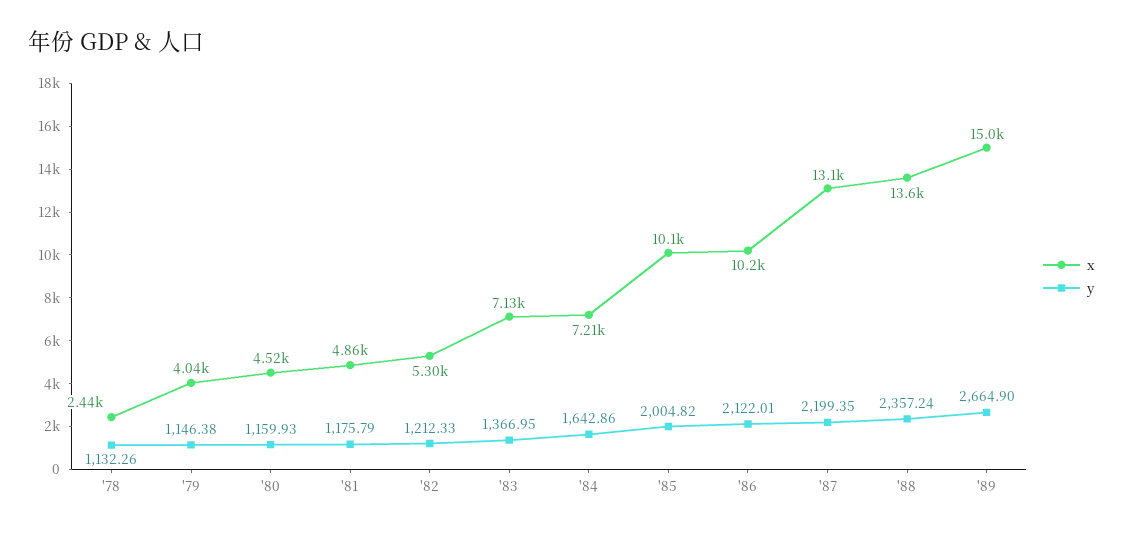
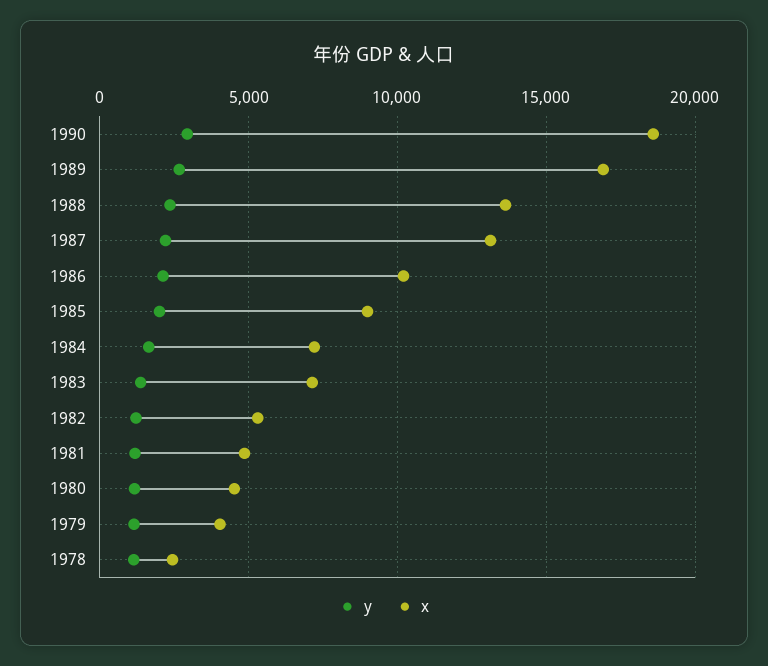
x, '85: 10100 -> 9000
x, '89: 15000 -> 17000
y, 1990: none -> 3000
x, 1990: none -> 18500

